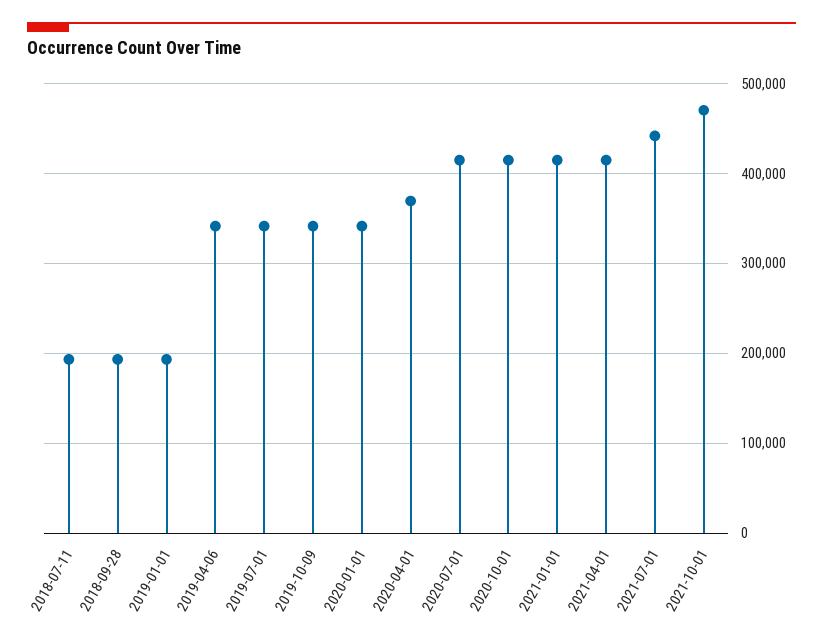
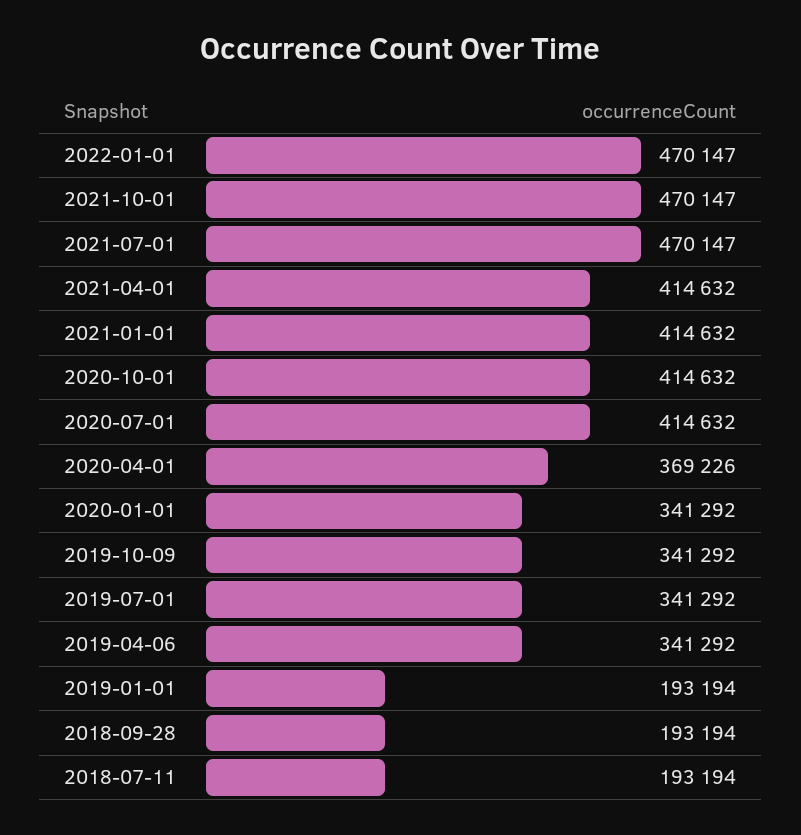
2021-07-01: 440000 -> 470147
2022-01-01: none -> 470147

